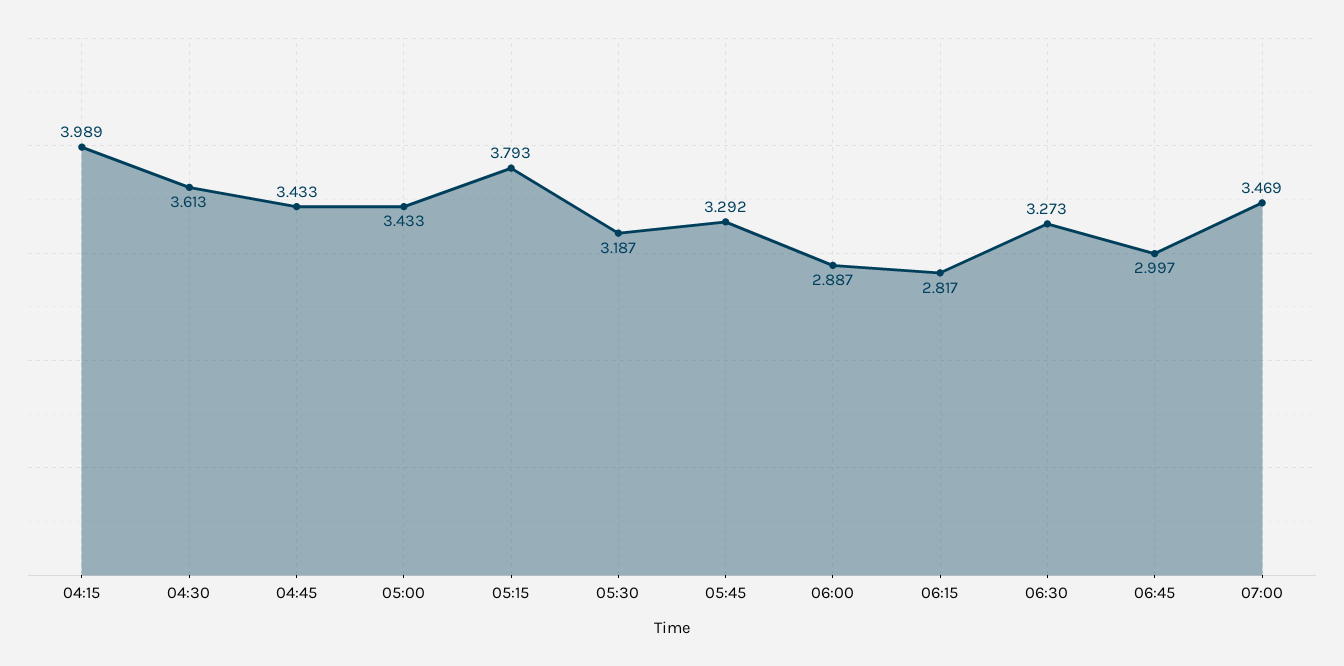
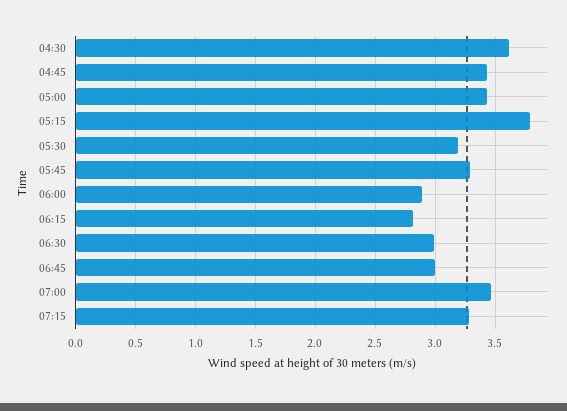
04:15: 3.989 -> none
06:30: 3.273 -> 3
07:15: none -> 3.3

